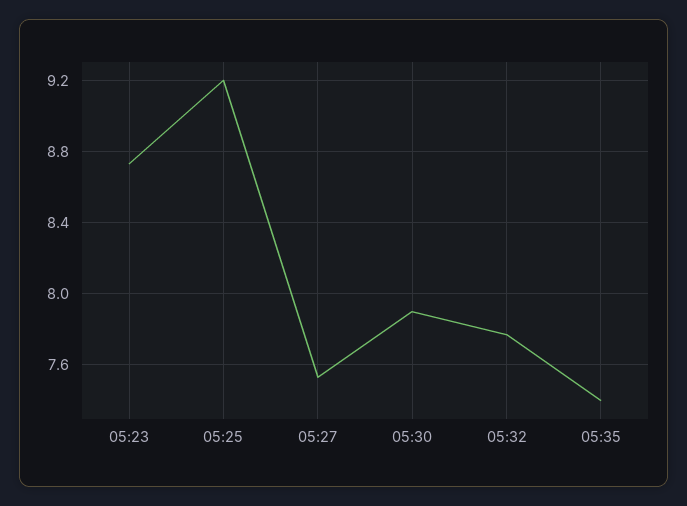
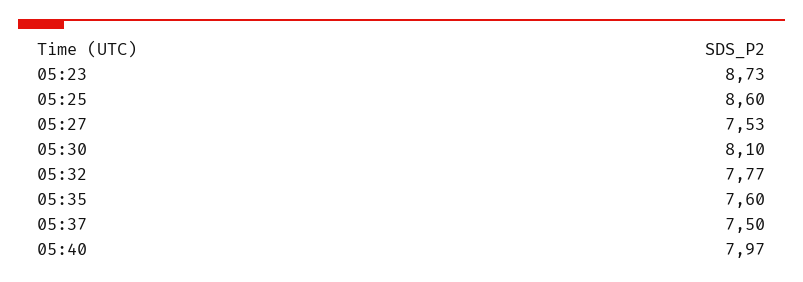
05:25: 9.2 -> 8.6
05:30: 7.9 -> 8.1
05:35: 7.4 -> 7.6
05:37: none -> 7.5
05:40: none -> 7.97

